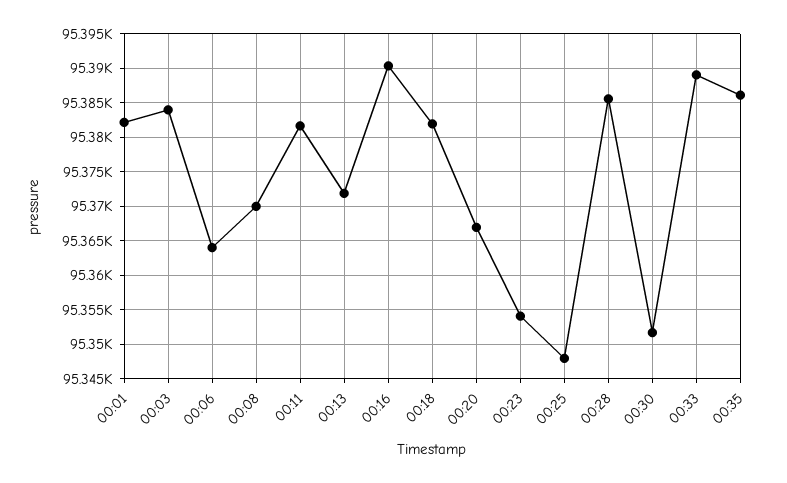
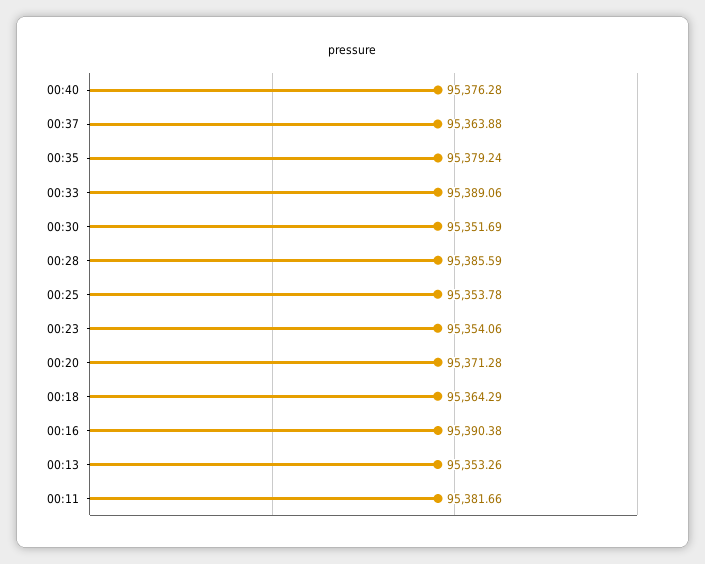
00:01: 95382 -> none
00:03: 95384 -> none
00:06: 95364 -> none
00:08: 95370 -> none
00:13: 95372 -> 95353.26
00:18: 95382 -> 95364.29
00:20: 95367 -> 95371.28
00:25: 95348 -> 95353.78
00:35: 95386 -> 95379.24
00:40: none -> 95376.28
00:37: none -> 95363.88

